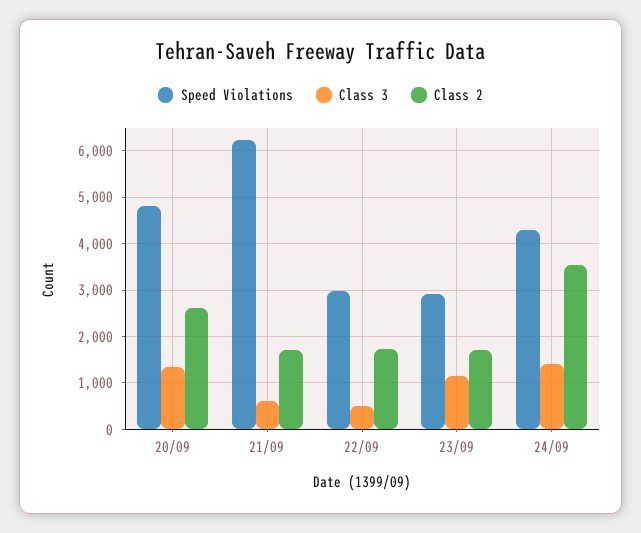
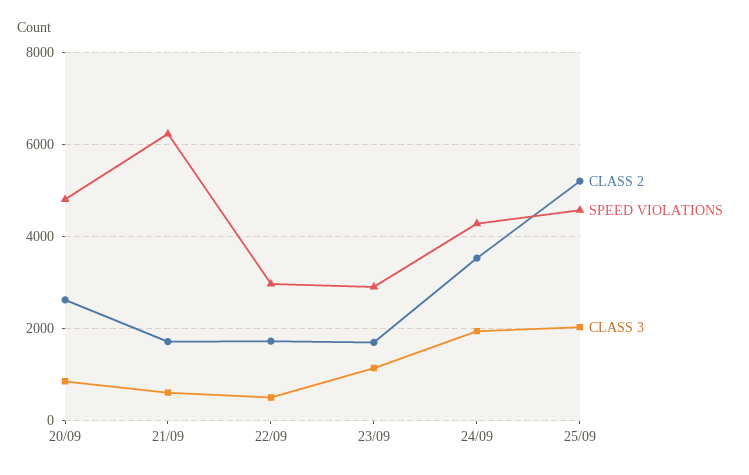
Class 3, 20/09: 1400 -> 800
Class 3, 24/09: 1400 -> 2000
Class 2, 25/09: none -> 5200
Speed Violations, 25/09: none -> 4600
Class 3, 25/09: none -> 2000

